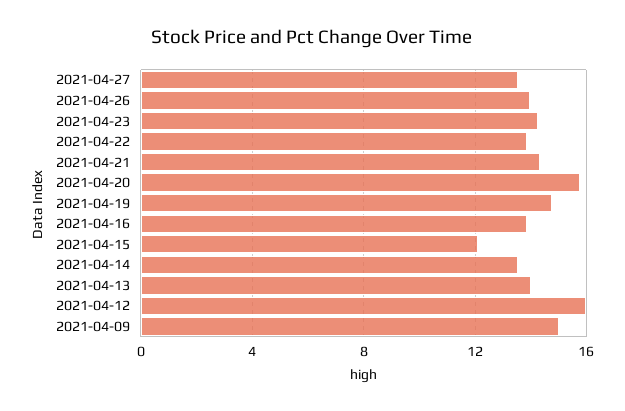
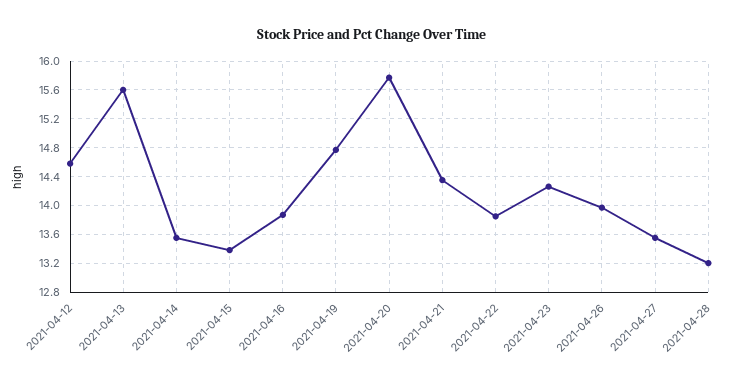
2021-04-15: 12 -> 13.4
2021-04-13: 14 -> 15.6
2021-04-12: 16 -> 14.6
2021-04-09: 15 -> none
2021-04-28: none -> 13.2

